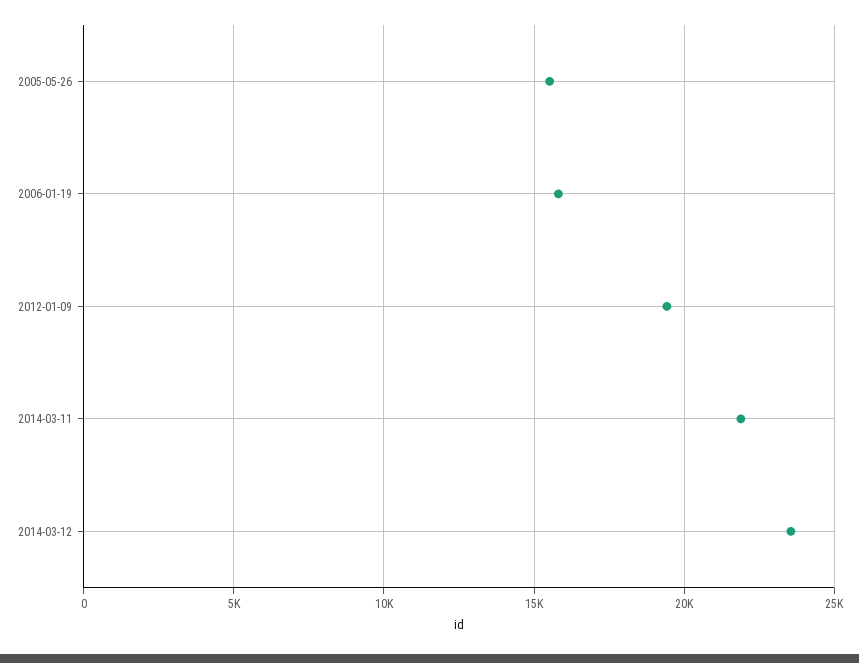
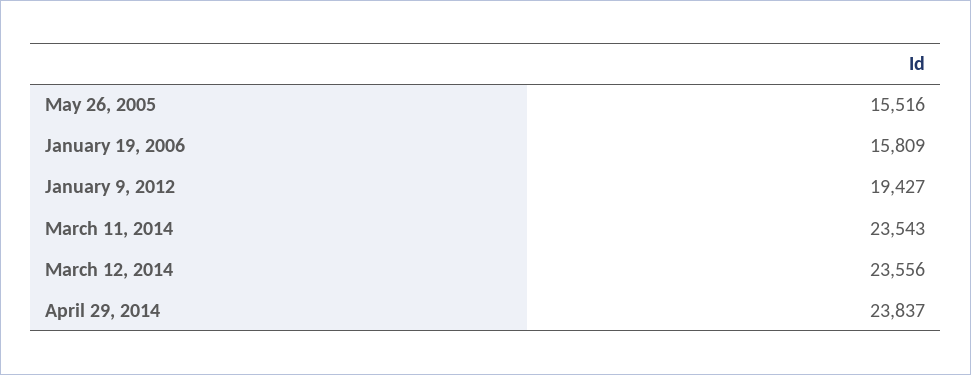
2014-03-11: 22000 -> 23543
April 29, 2014: none -> 23837

